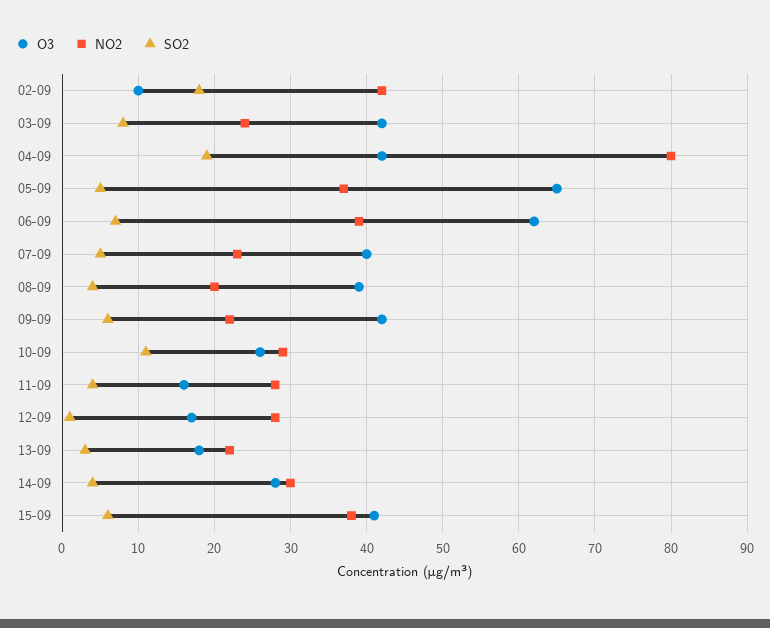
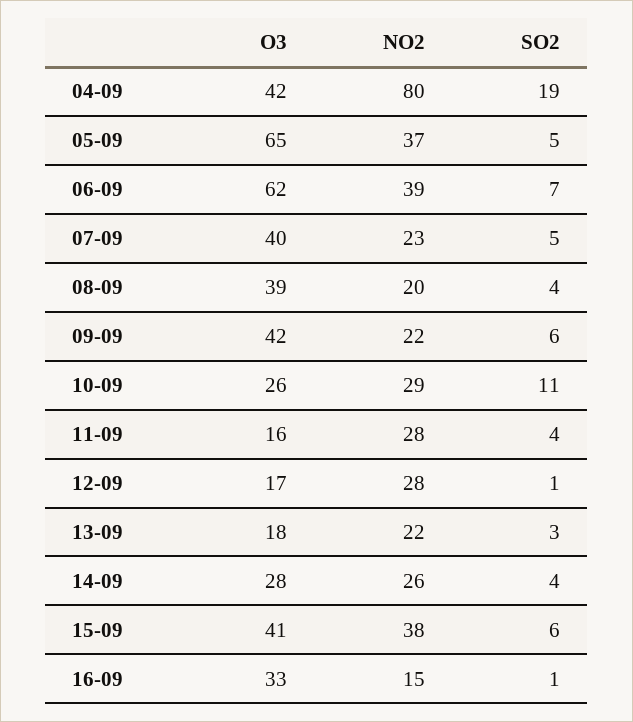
O3, 02-09: 10 -> none
NO2, 02-09: 42 -> none
SO2, 02-09: 18 -> none
O3, 03-09: 42 -> none
NO2, 03-09: 24 -> none
SO2, 03-09: 8 -> none
NO2, 14-09: 30 -> 26
O3, 16-09: none -> 33
NO2, 16-09: none -> 15
SO2, 16-09: none -> 1

